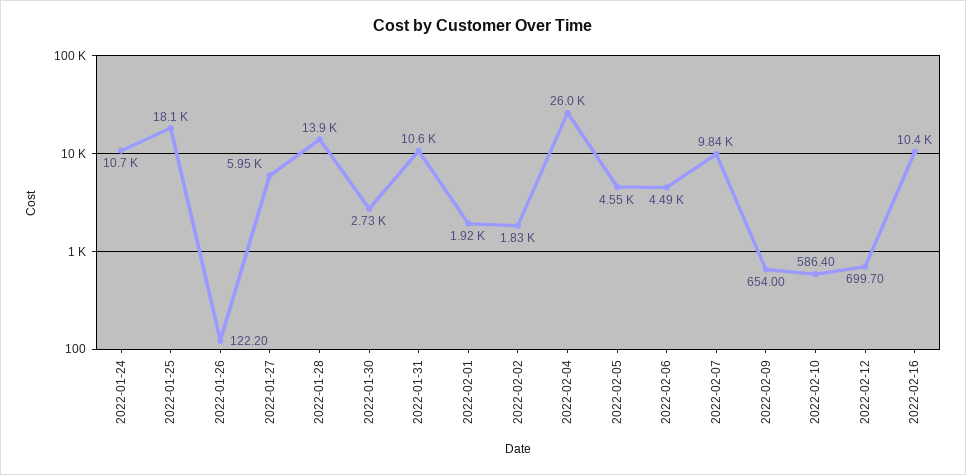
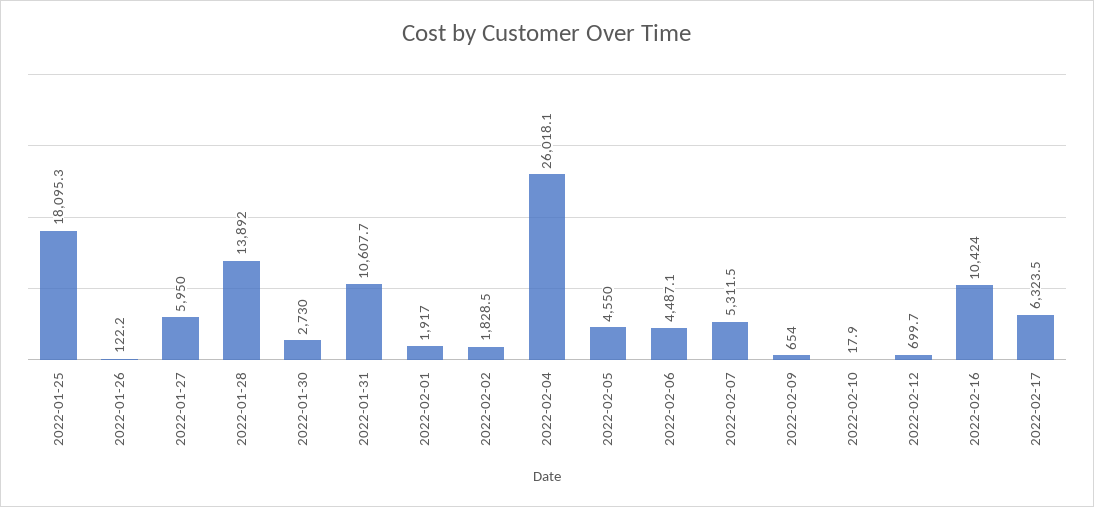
2022-01-24: 10700 -> none
2022-02-07: 9840 -> 5311.5
2022-02-10: 586.4 -> 17.9
2022-02-17: none -> 6323.5

